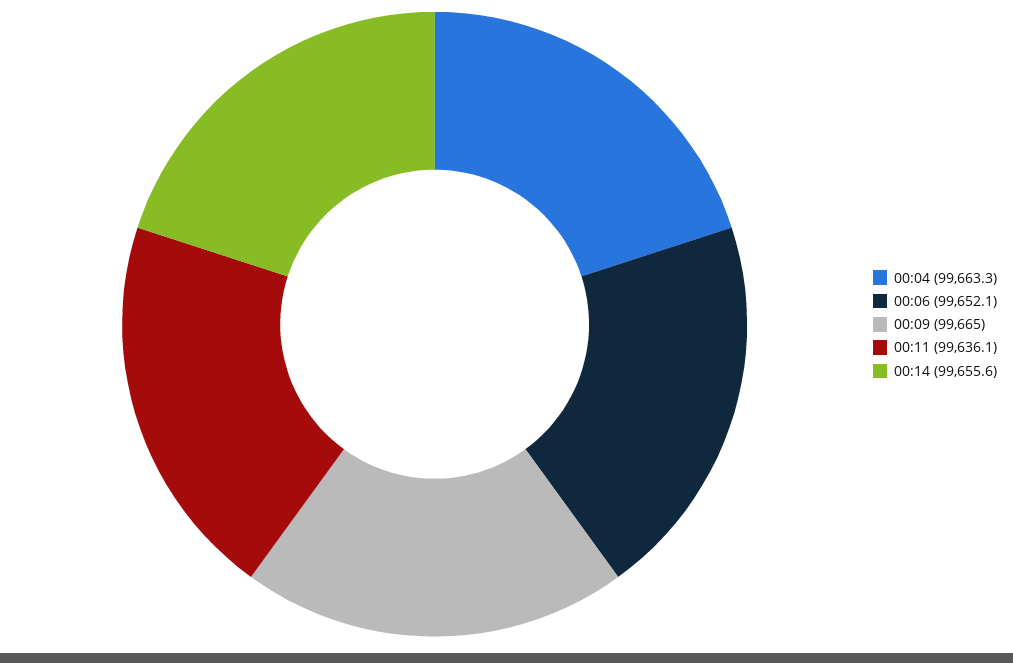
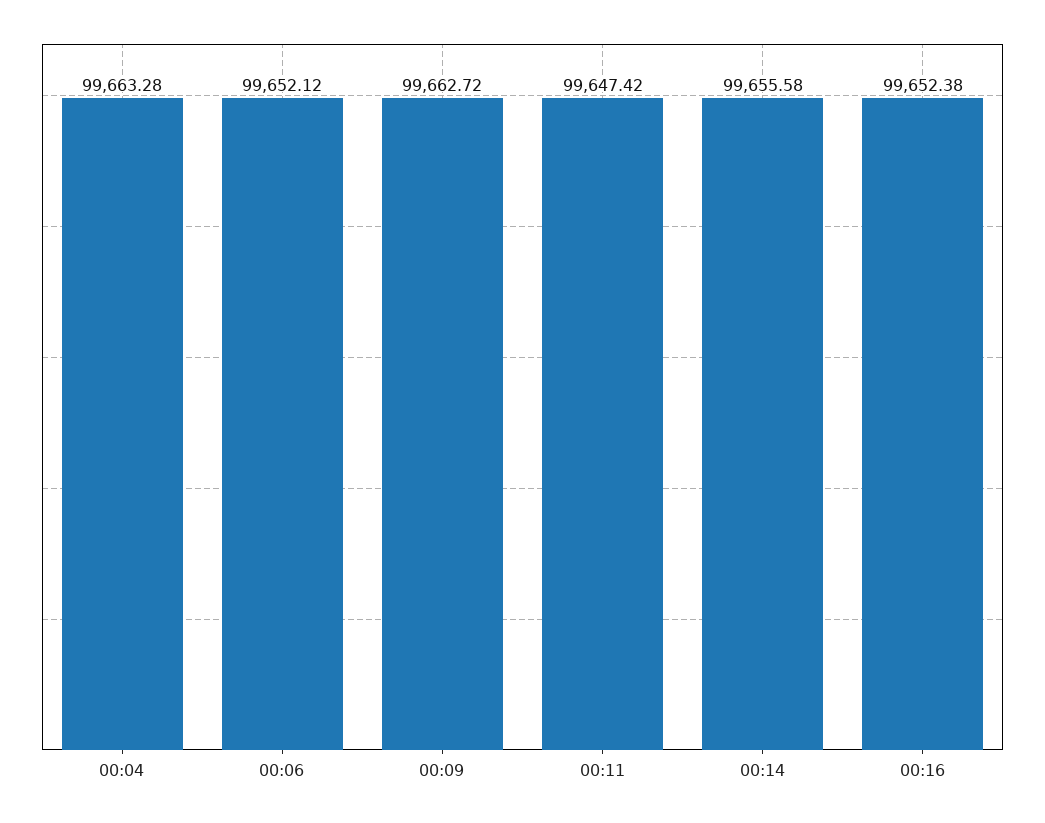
00:09: 99665 -> 99662.72
00:11: 99636.1 -> 99647.42
00:16: none -> 99652.38

